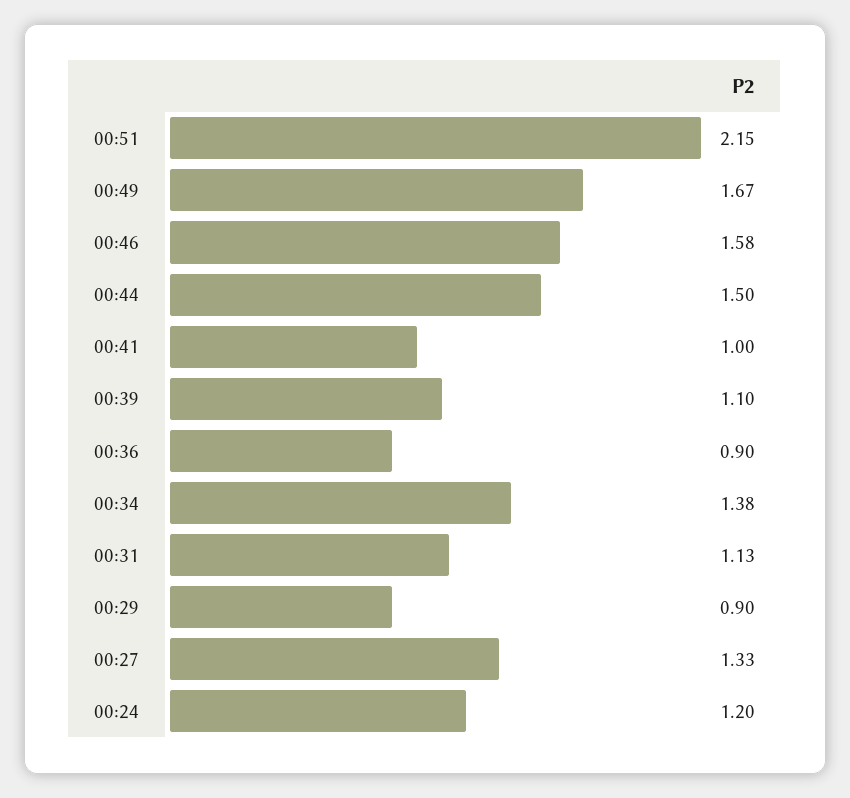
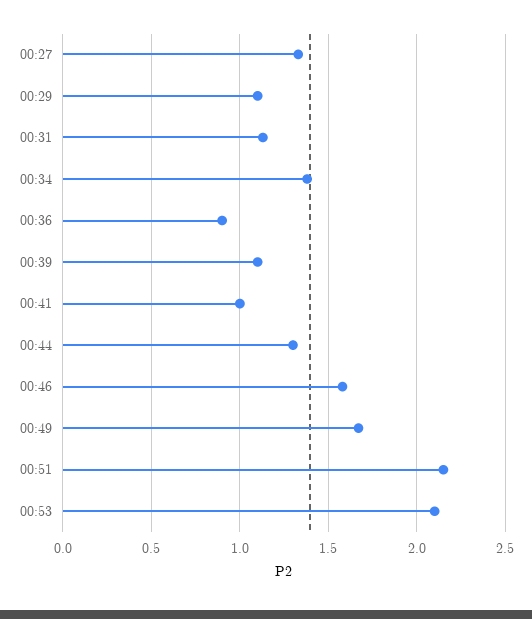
00:44: 1.5 -> 1.3
00:29: 0.9 -> 1.1
00:24: 1.2 -> none
00:53: none -> 2.1

